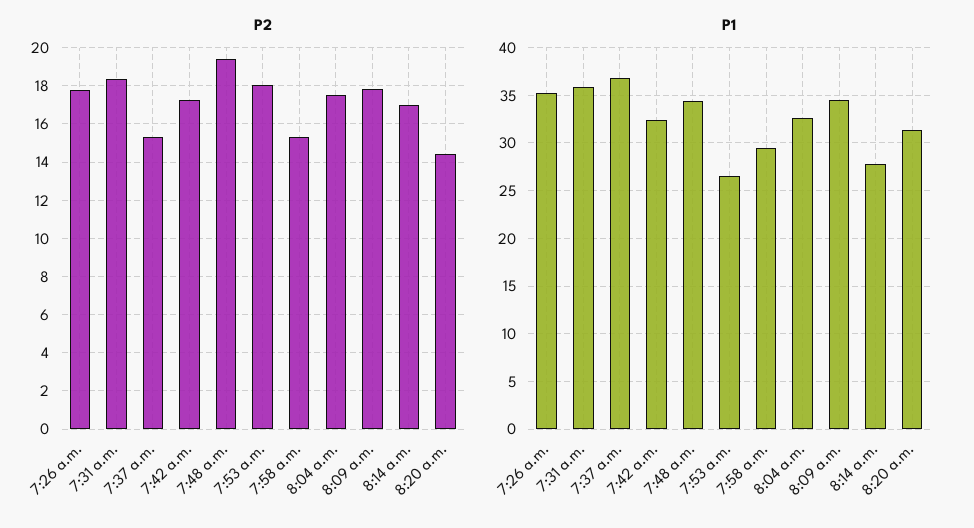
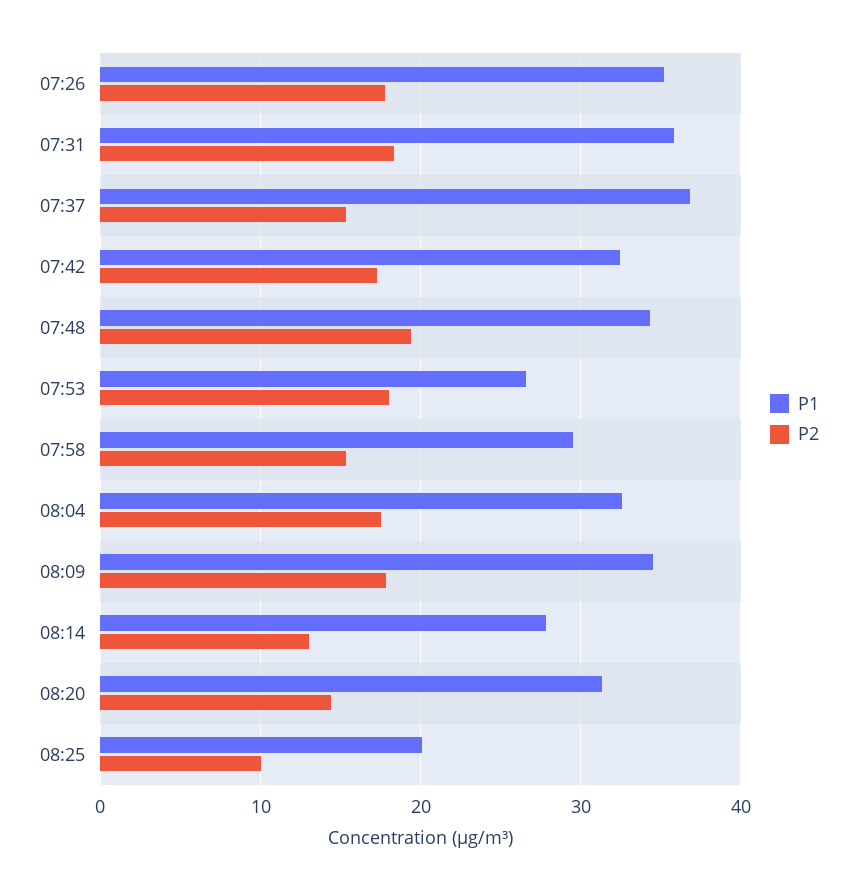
P2, 8:14 a.m.: 17 -> 13
P1, 08:25: none -> 20
P2, 08:25: none -> 10

